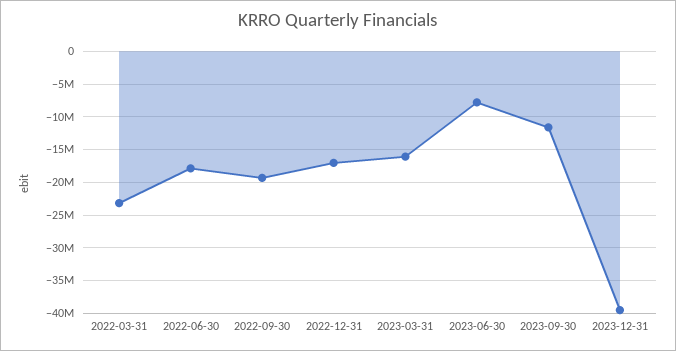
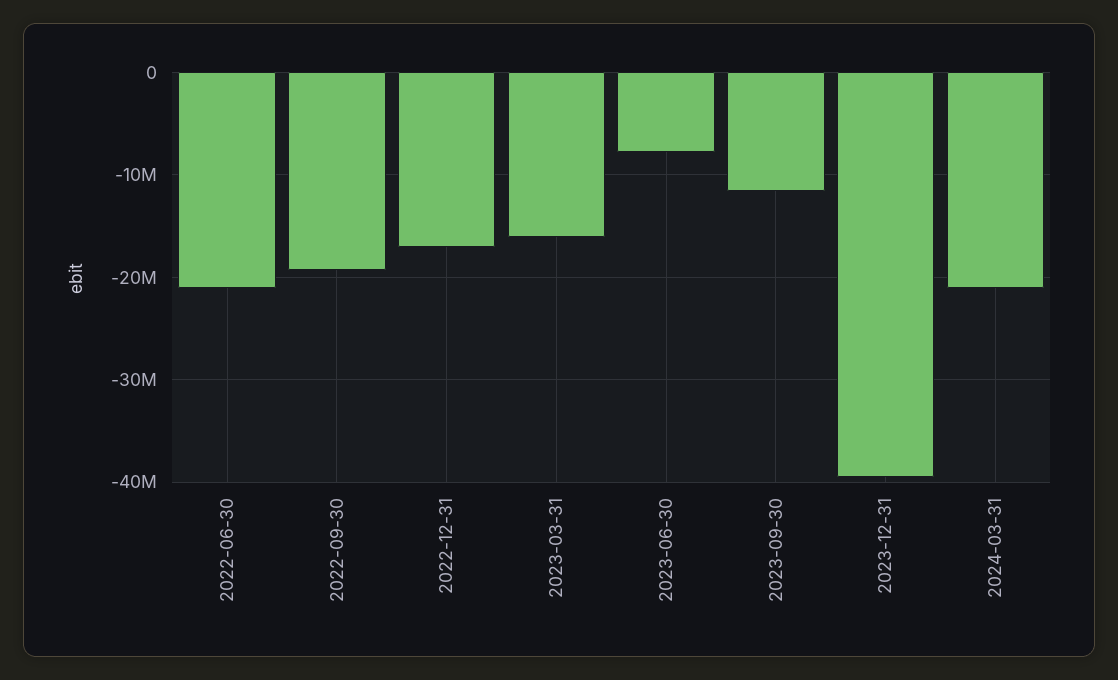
2022-03-31: -23000000 -> none
2022-06-30: -18000000 -> -21000000
2024-03-31: none -> -21000000

